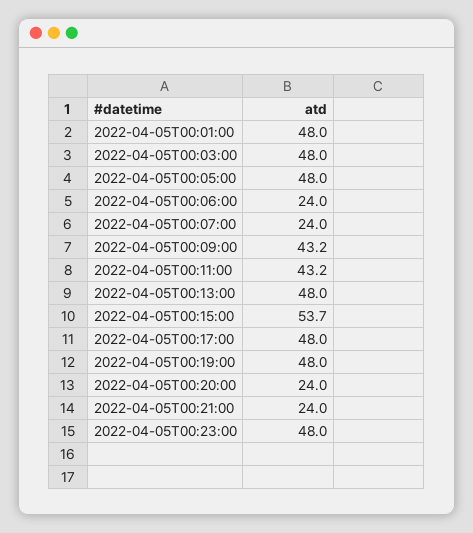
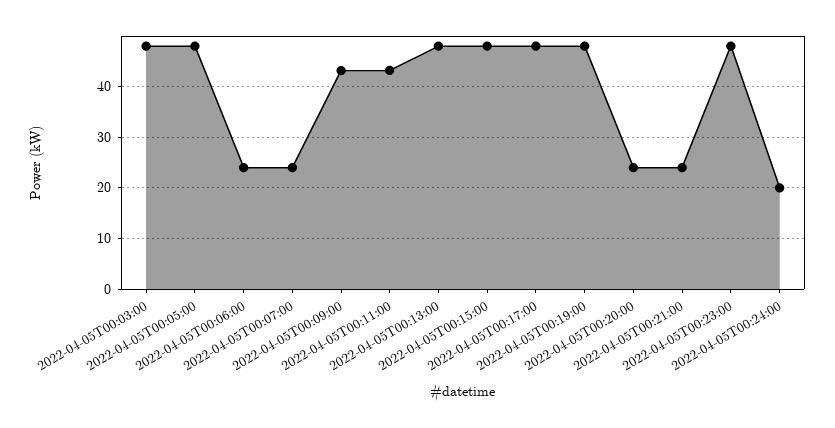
2022-04-05T00:01:00: 48 -> none
2022-04-05T00:15:00: 53.7 -> 48
2022-04-05T00:24:00: none -> 20

